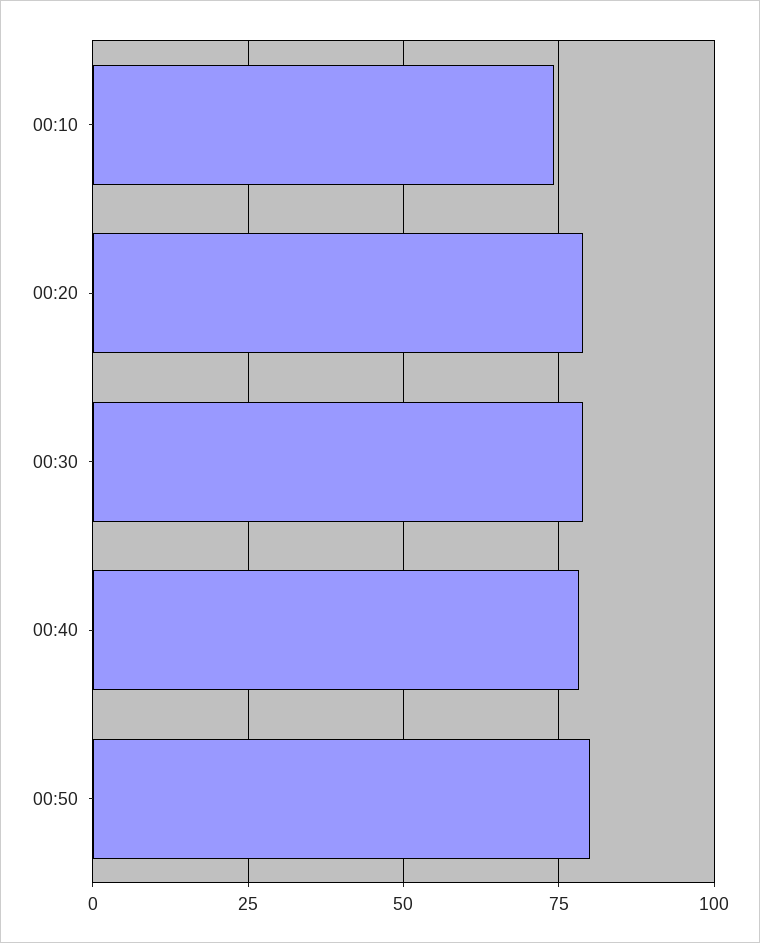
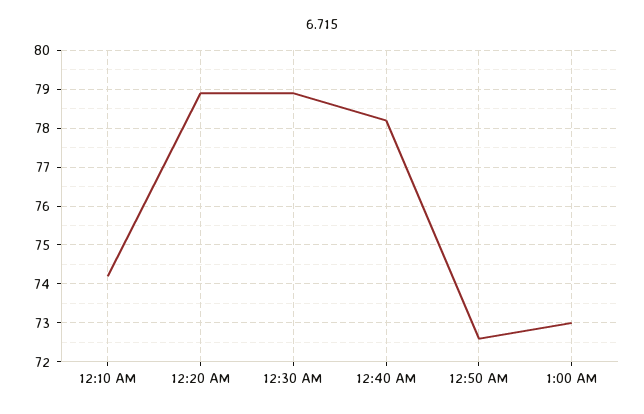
00:50: 80 -> 72.5
1:00 AM: none -> 73

